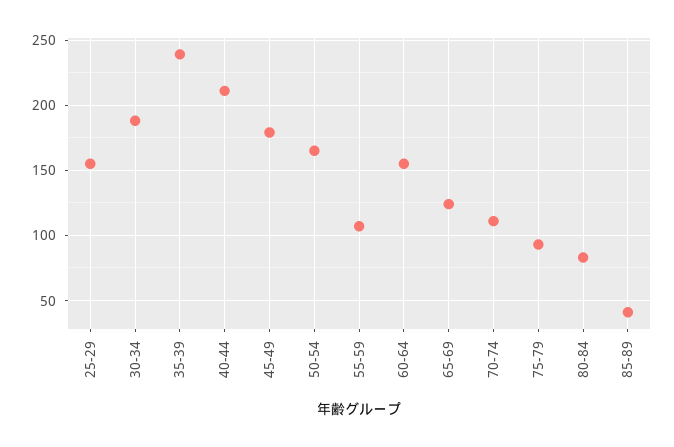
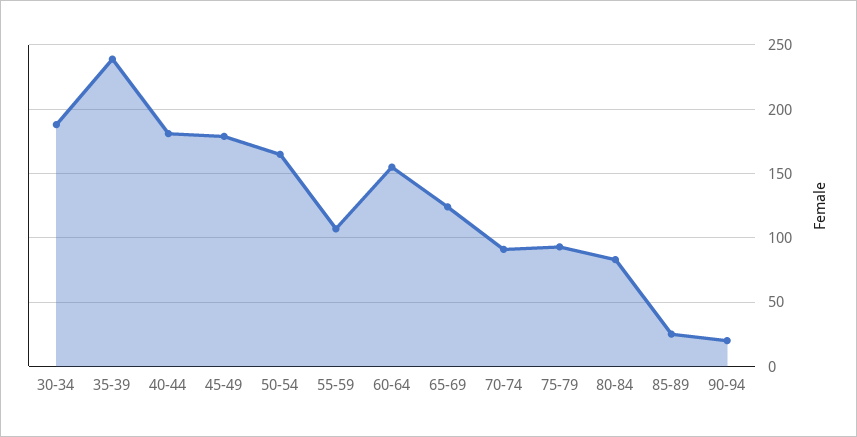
25-29: 155 -> none
40-44: 210 -> 180
70-74: 110 -> 90
85-89: 40 -> 25
90-94: none -> 20

